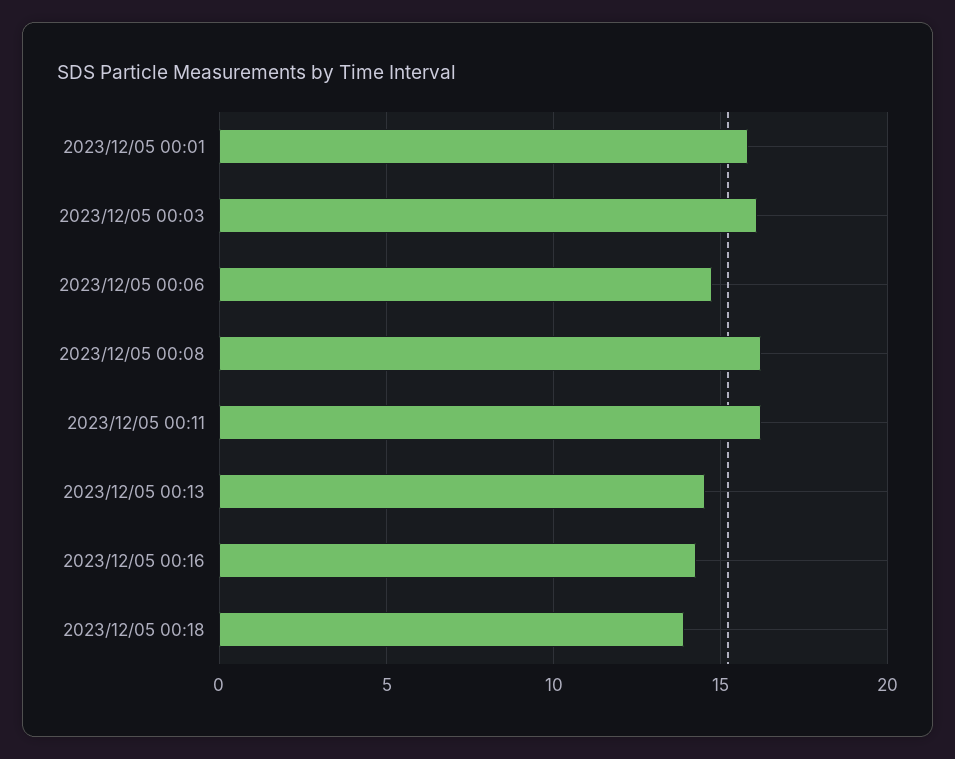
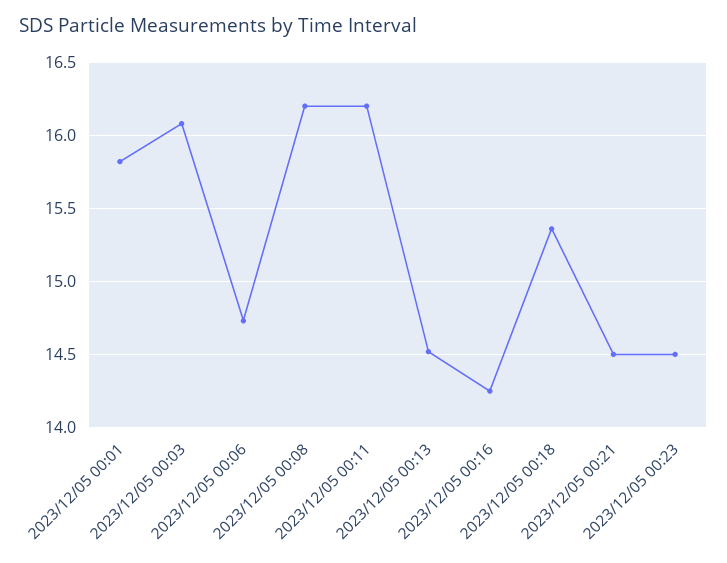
2023/12/05 00:18: 14 -> 15.35
2023/12/05 00:21: none -> 14.5
2023/12/05 00:23: none -> 14.5

